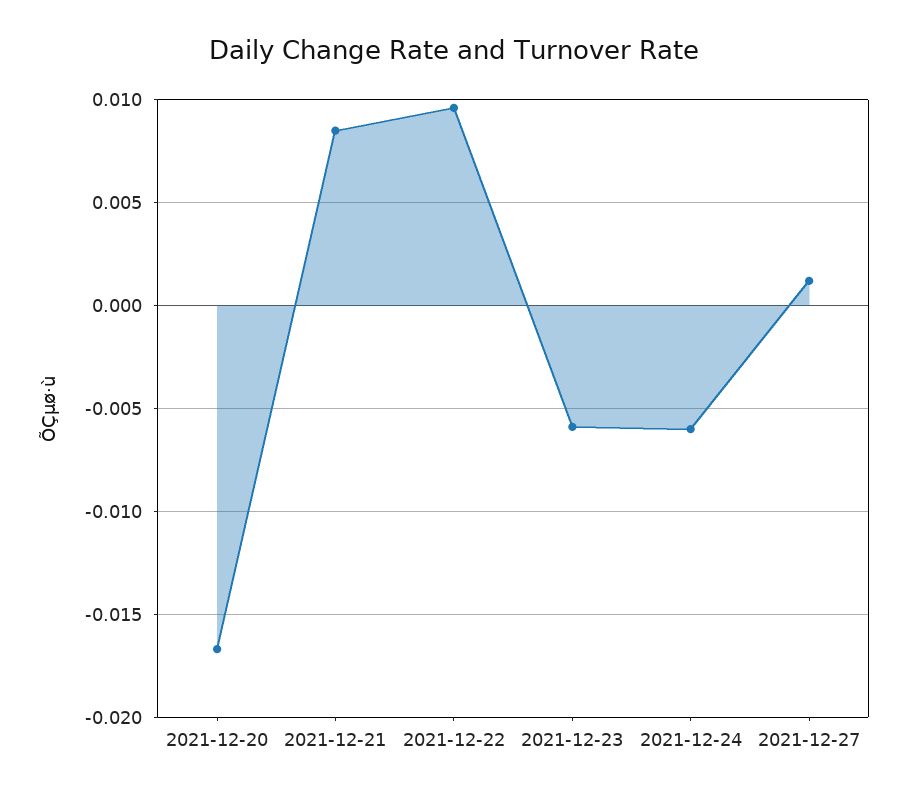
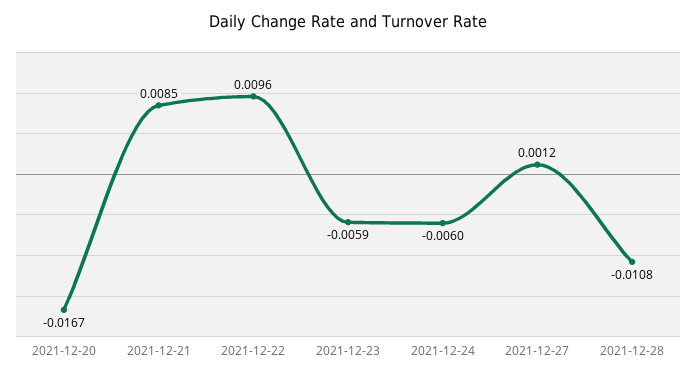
2021-12-28: none -> -0.0108

